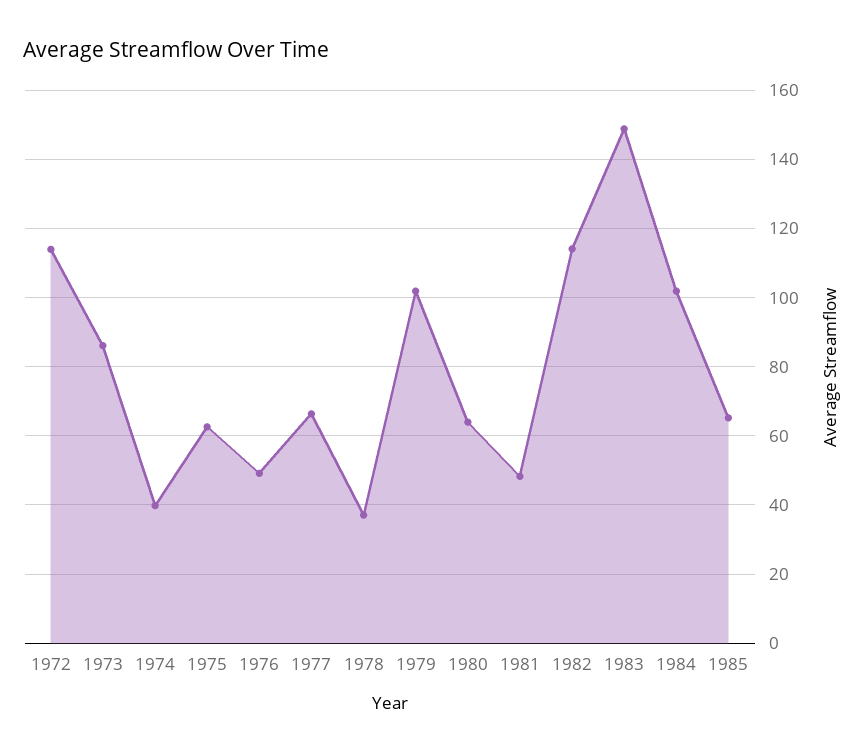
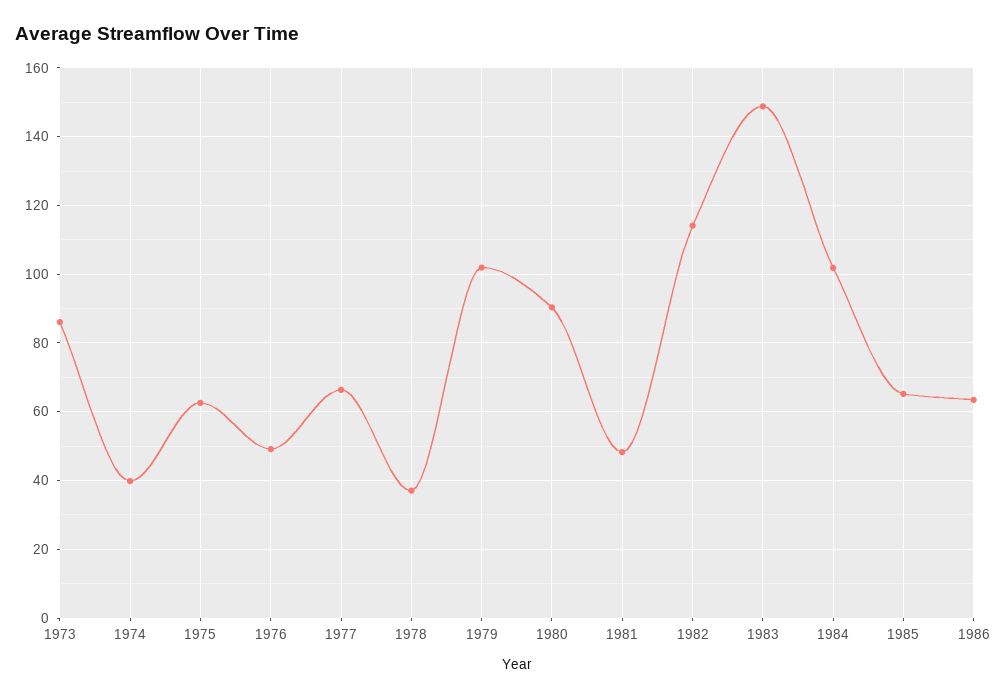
1972: 114 -> none
1980: 64 -> 90
1986: none -> 64

